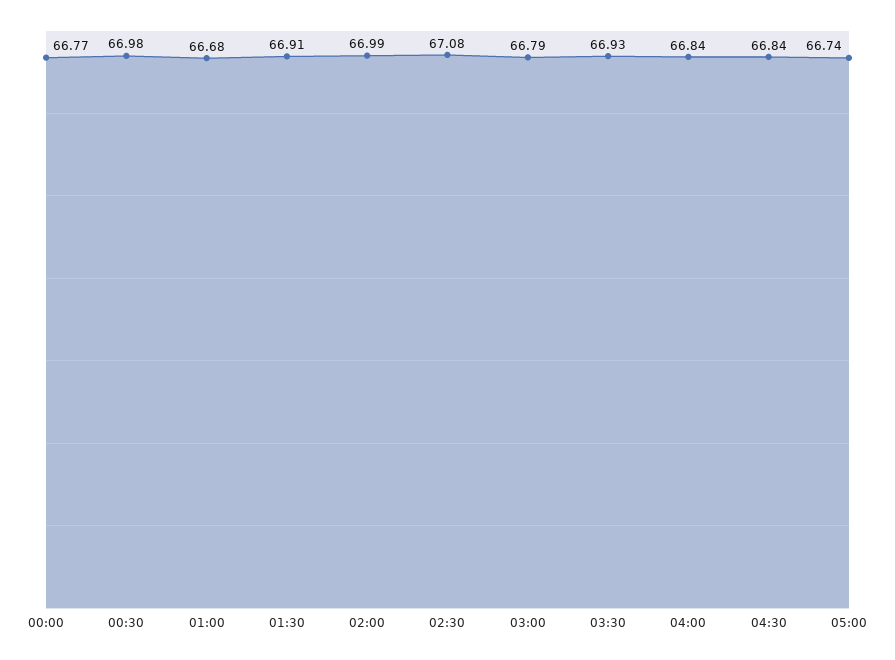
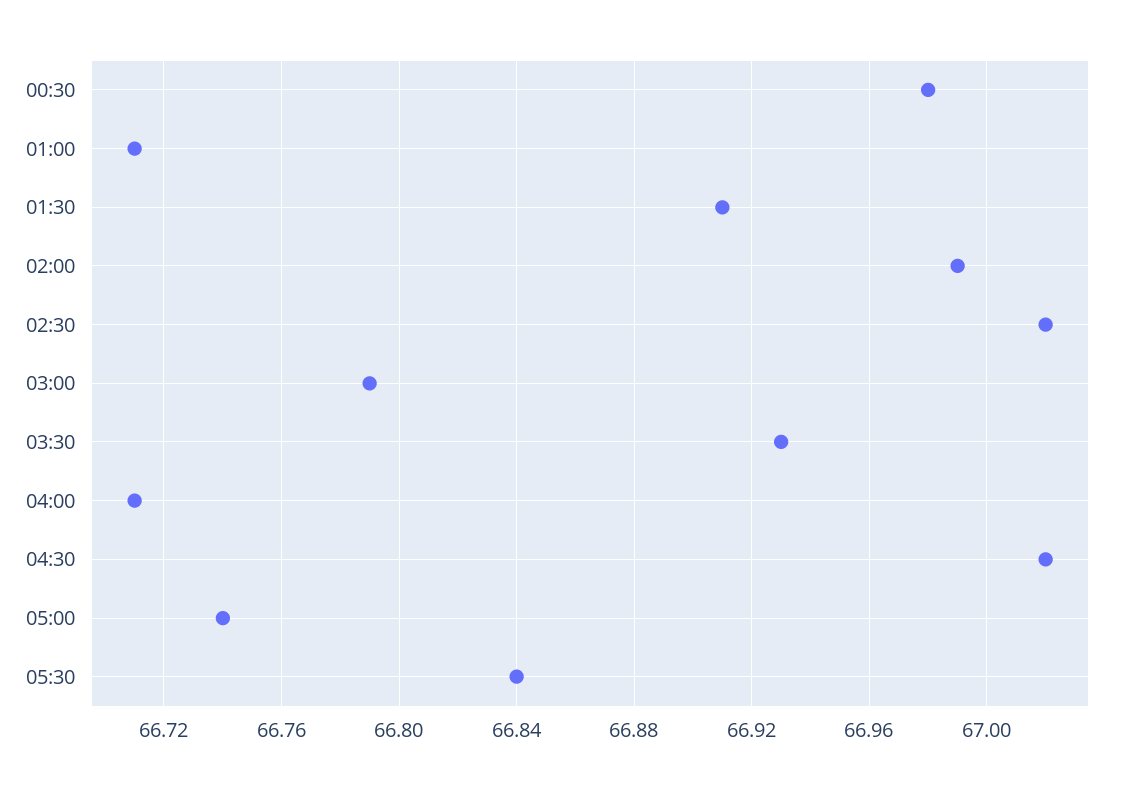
00:00: 66.77 -> none
01:00: 66.68 -> 66.71
02:30: 67.08 -> 67.02
04:00: 66.84 -> 66.71
04:30: 66.84 -> 67.02
05:30: none -> 66.84

